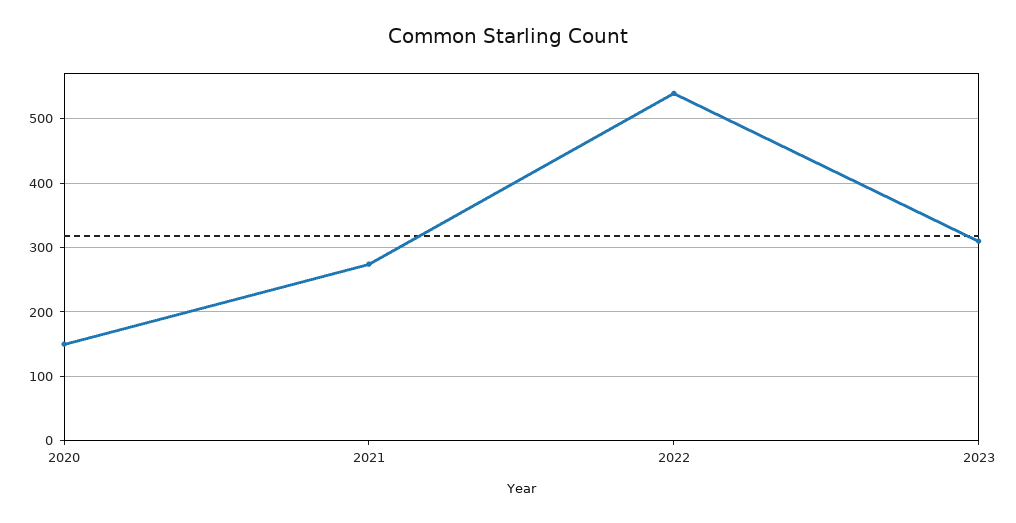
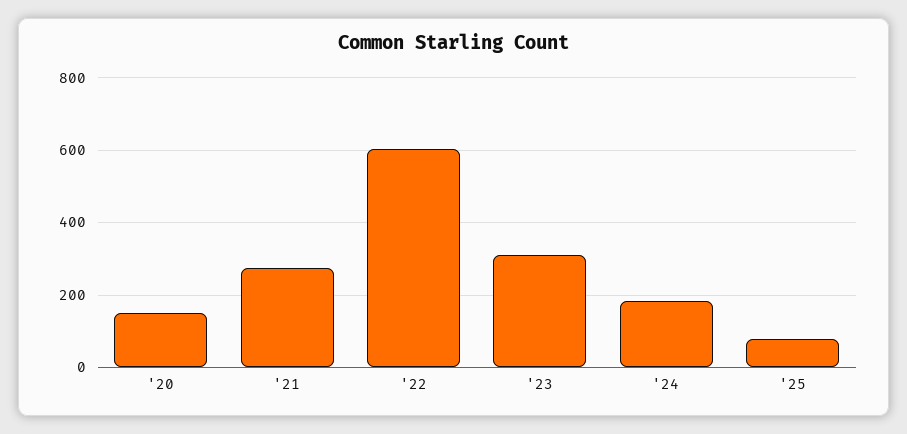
2022: 540 -> 600
'24: none -> 180
'25: none -> 80

